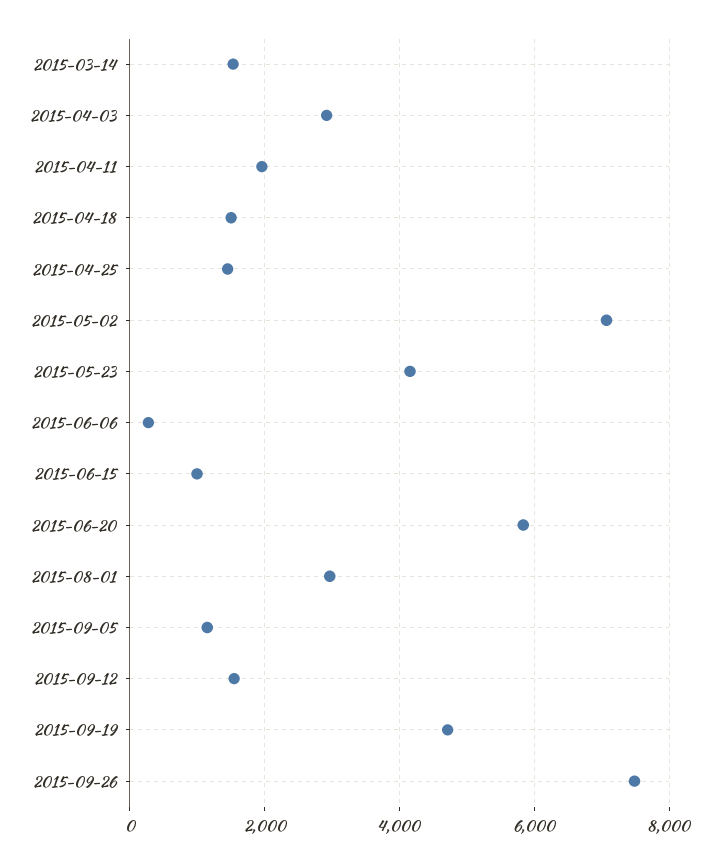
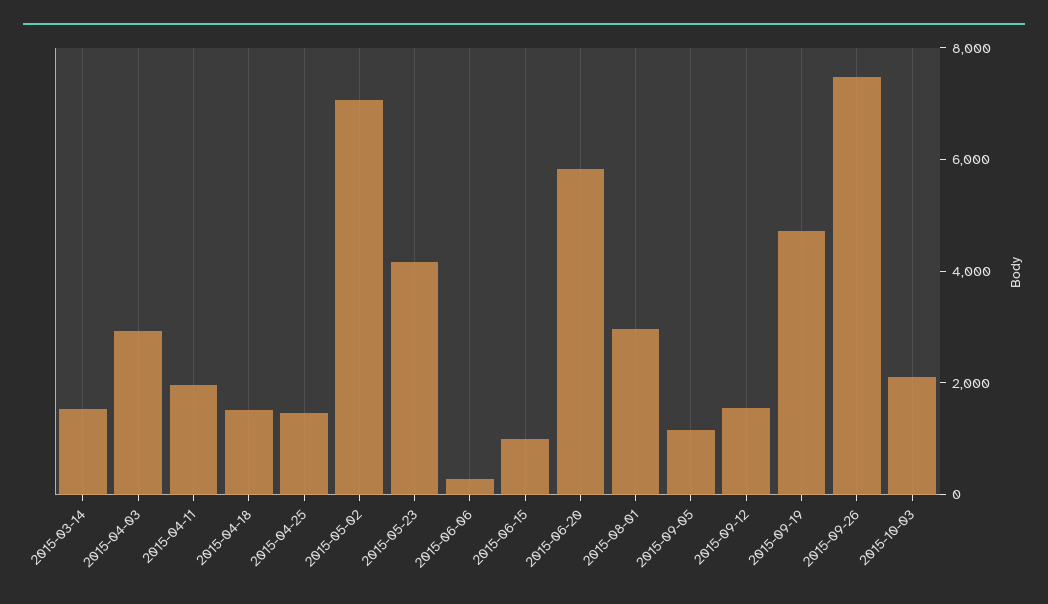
2015-10-03: none -> 2000

